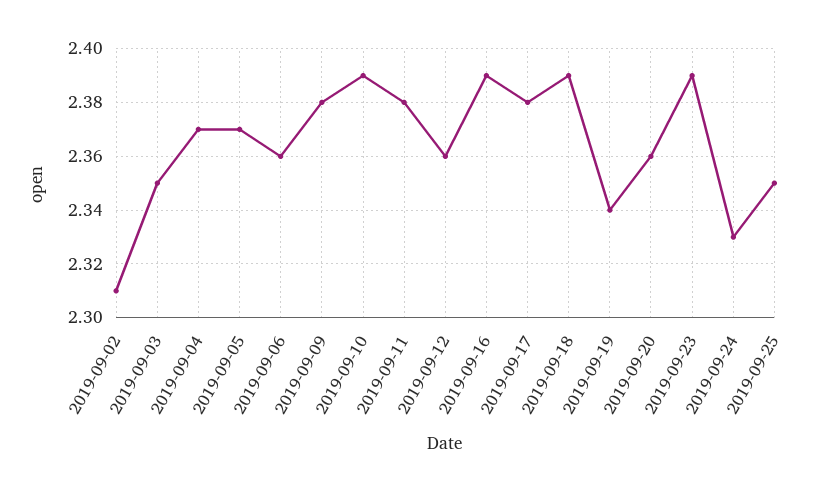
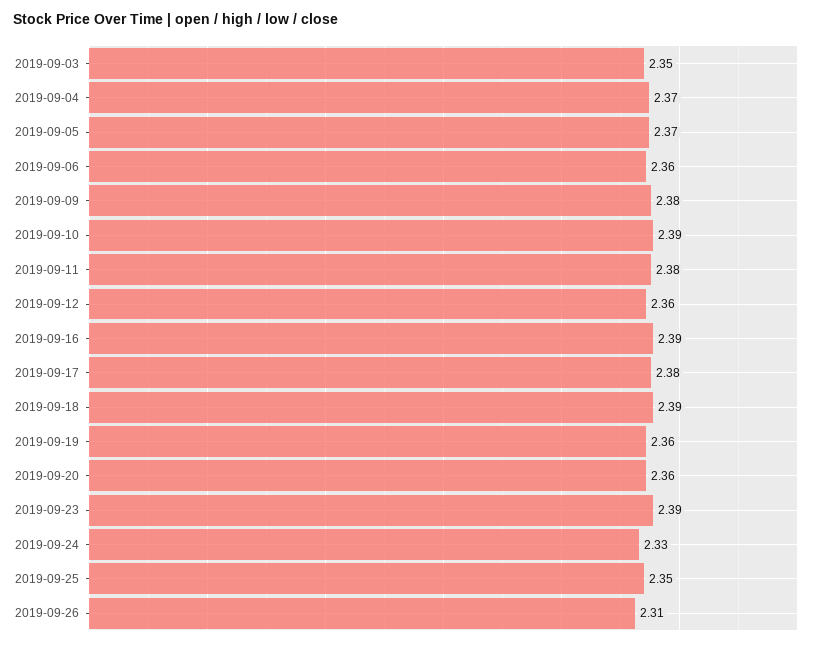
2019-09-02: 2.31 -> none
2019-09-19: 2.34 -> 2.36
2019-09-26: none -> 2.31

